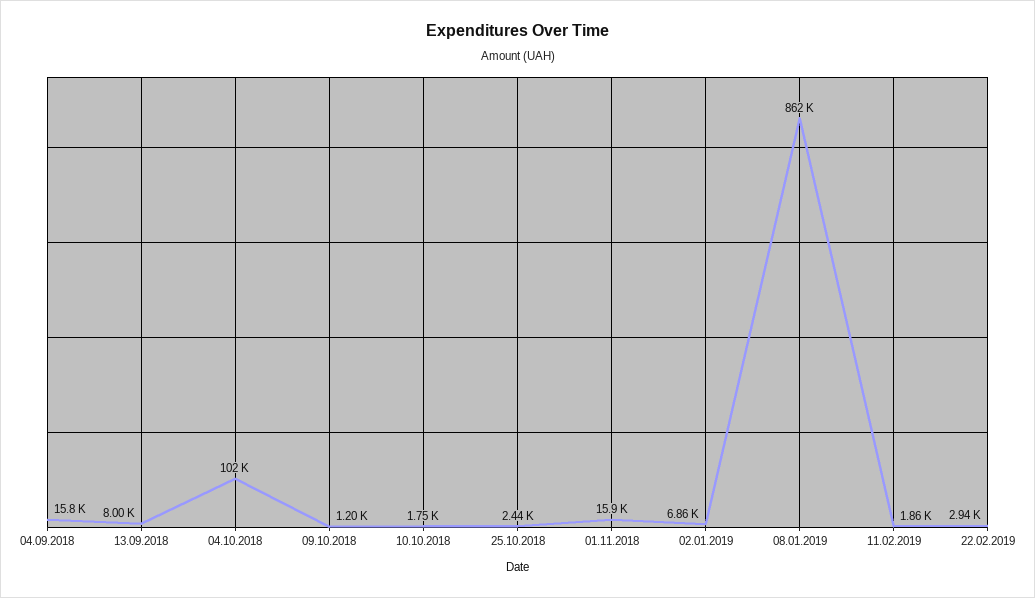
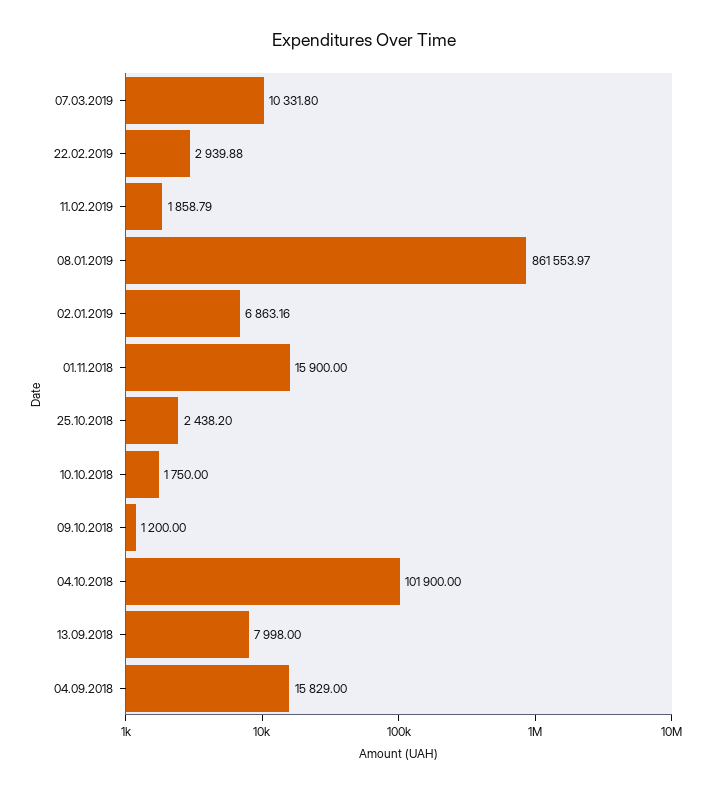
07.03.2019: none -> 10331.8

